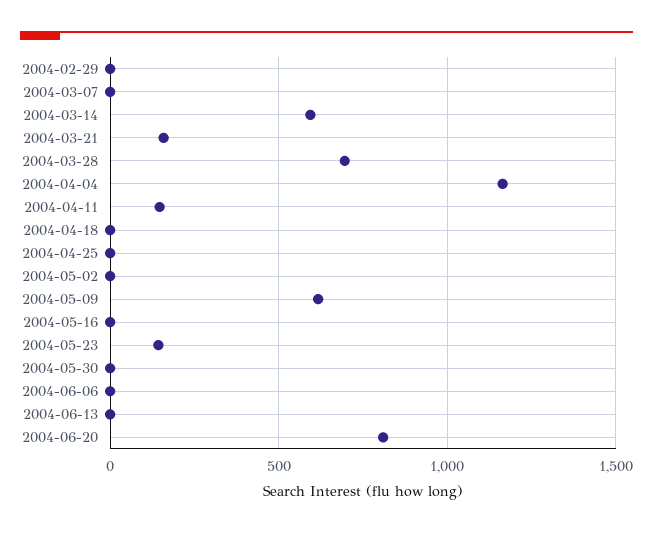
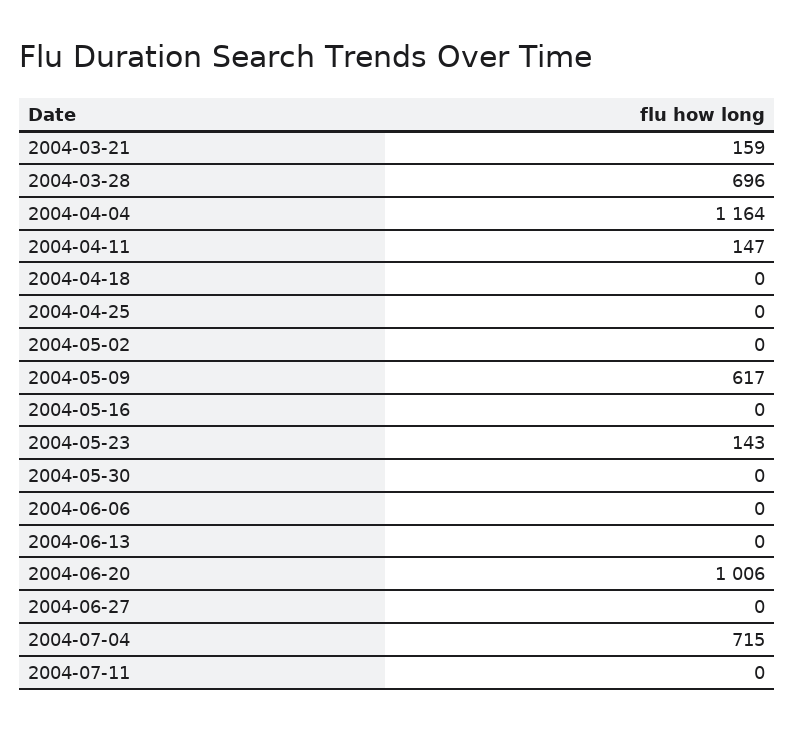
2004-02-29: 0 -> none
2004-03-07: 0 -> none
2004-03-14: 600 -> none
2004-06-20: 800 -> 1006
2004-06-27: none -> 0
2004-07-04: none -> 715
2004-07-11: none -> 0

